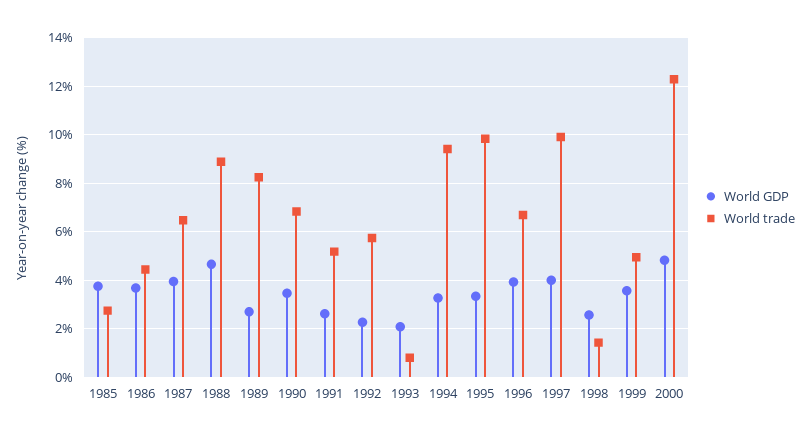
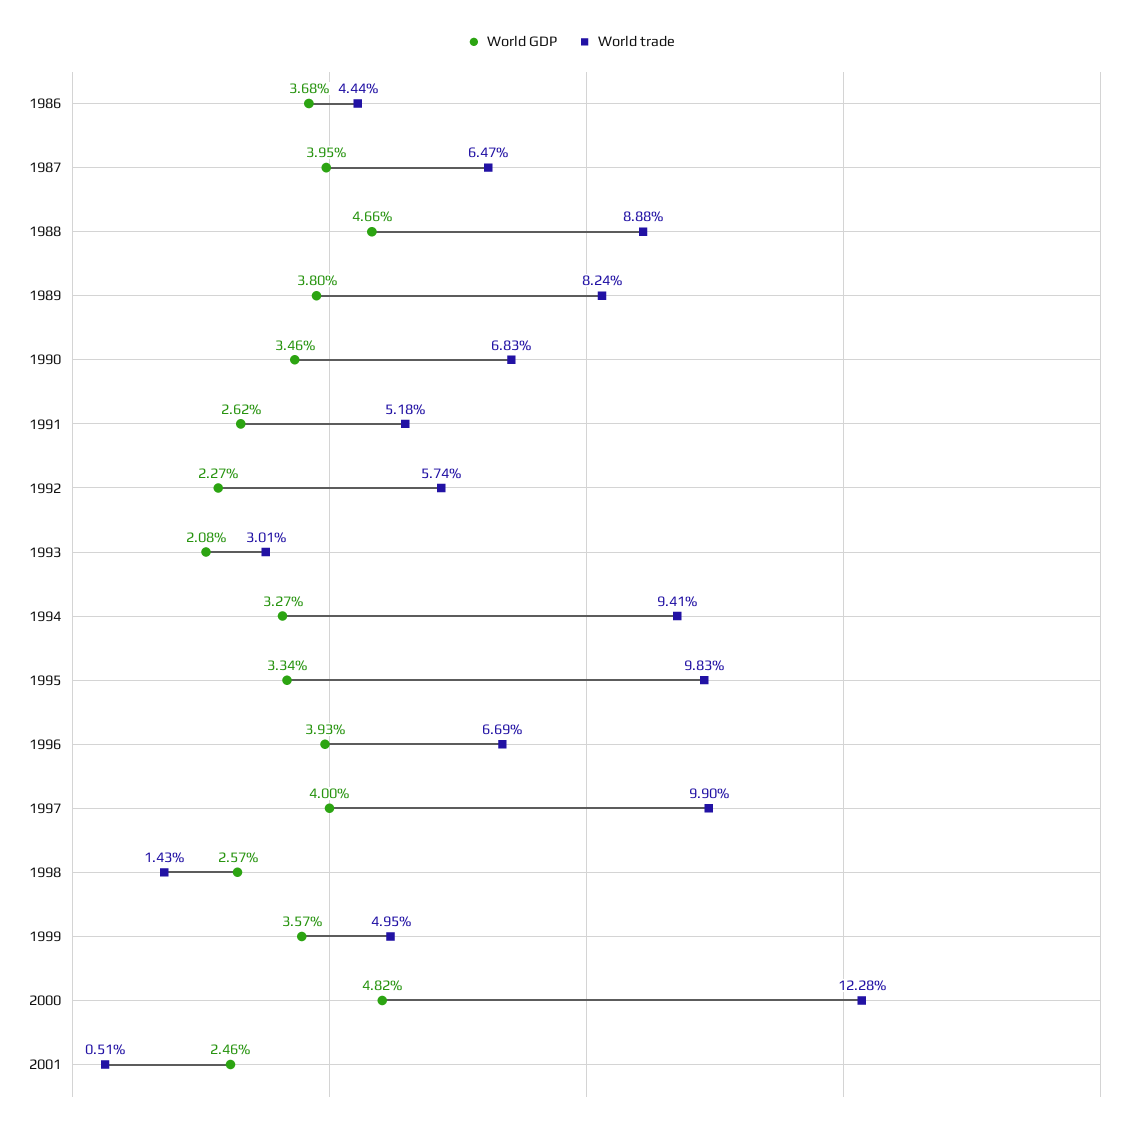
World GDP, 1985: 3.75 -> none
World trade, 1985: 2.75 -> none
World GDP, 1989: 2.75 -> 3.8
World trade, 1993: 0.75 -> 3.01
World GDP, 2001: none -> 2.46
World trade, 2001: none -> 0.51

